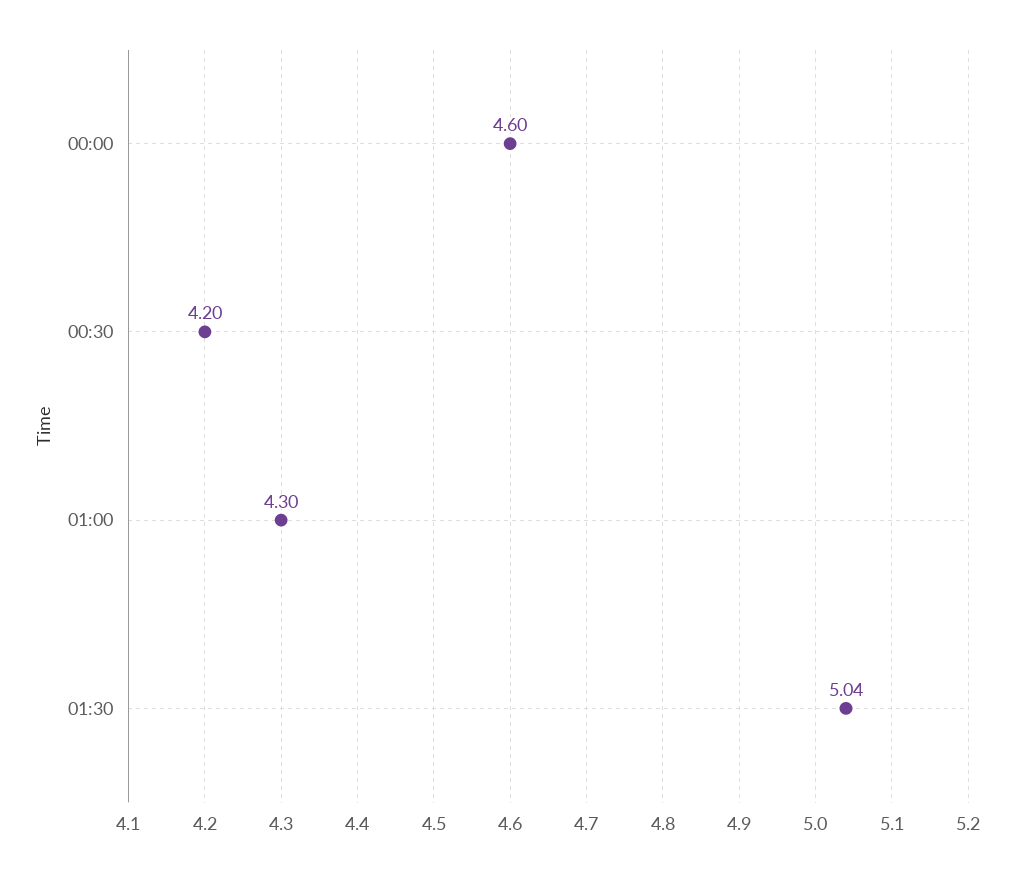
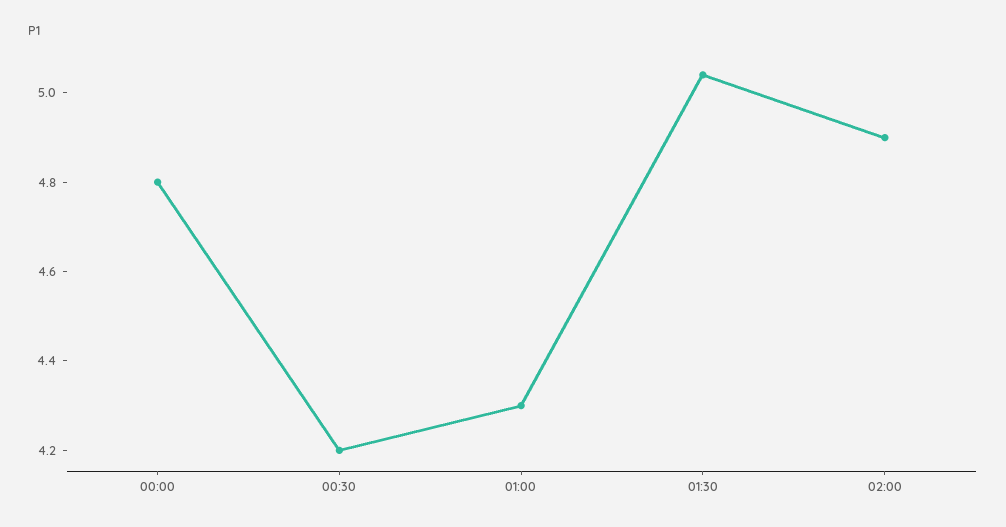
00:00: 4.6 -> 4.8
02:00: none -> 4.9

